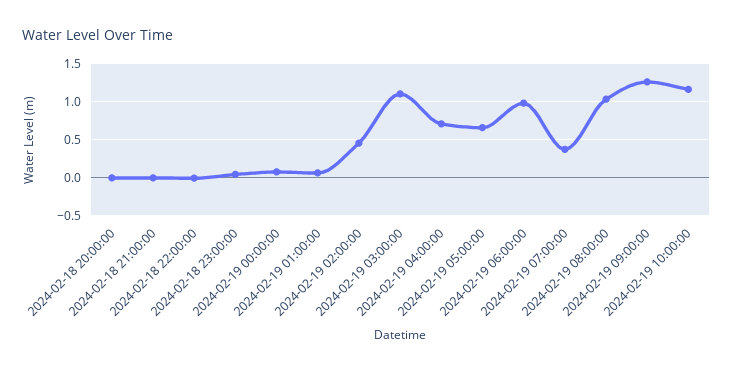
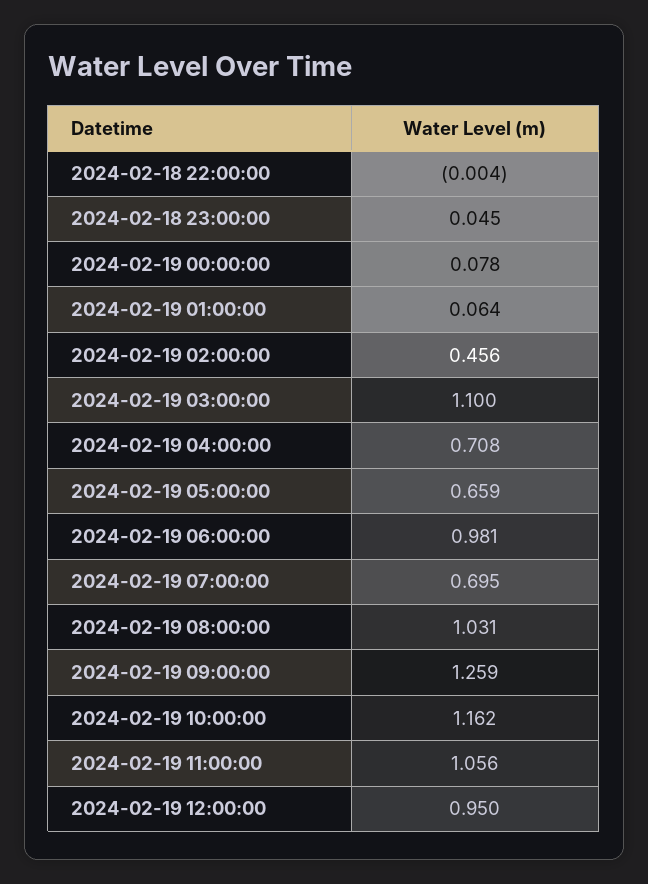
2024-02-18 20:00:00: 0 -> none
2024-02-18 21:00:00: 0 -> none
2024-02-19 07:00:00: 0.4 -> 0.695
2024-02-19 11:00:00: none -> 1.056
2024-02-19 12:00:00: none -> 0.95

